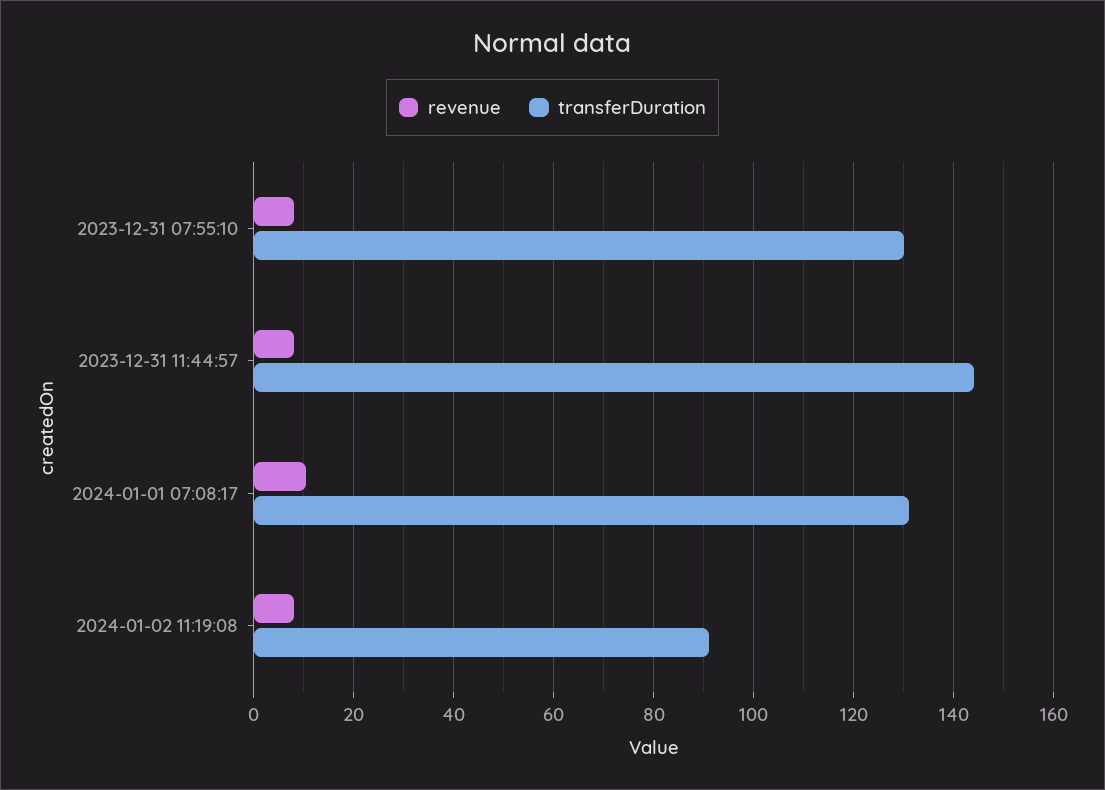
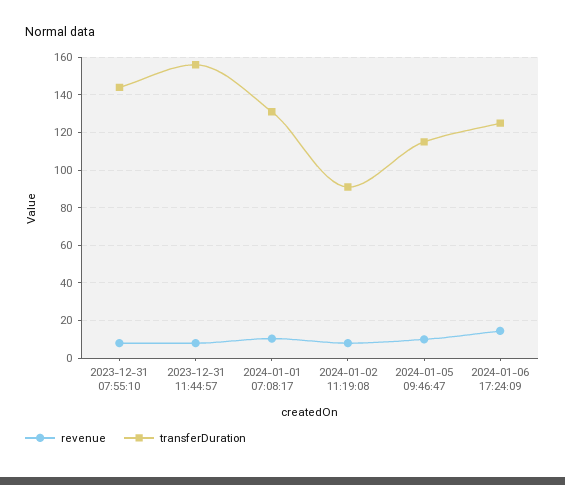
transferDuration, 2023-12-31 07:55:10: 130 -> 145
transferDuration, 2023-12-31 11:44:57: 144 -> 155
revenue, 2024-01-05 09:46:47: none -> 10
transferDuration, 2024-01-05 09:46:47: none -> 115
revenue, 2024-01-06 17:24:09: none -> 15
transferDuration, 2024-01-06 17:24:09: none -> 125

